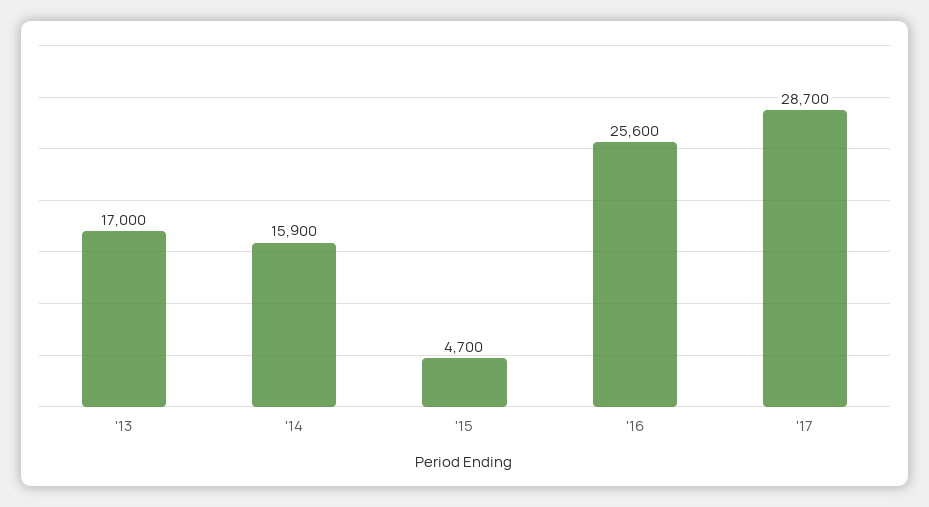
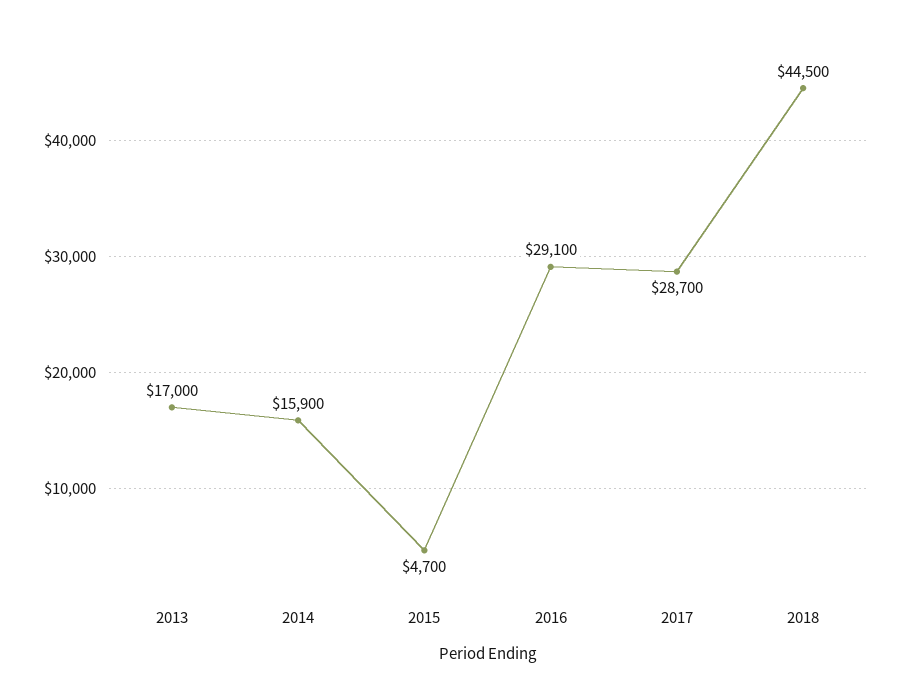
'16: 25600 -> 29100
2018: none -> 44500

